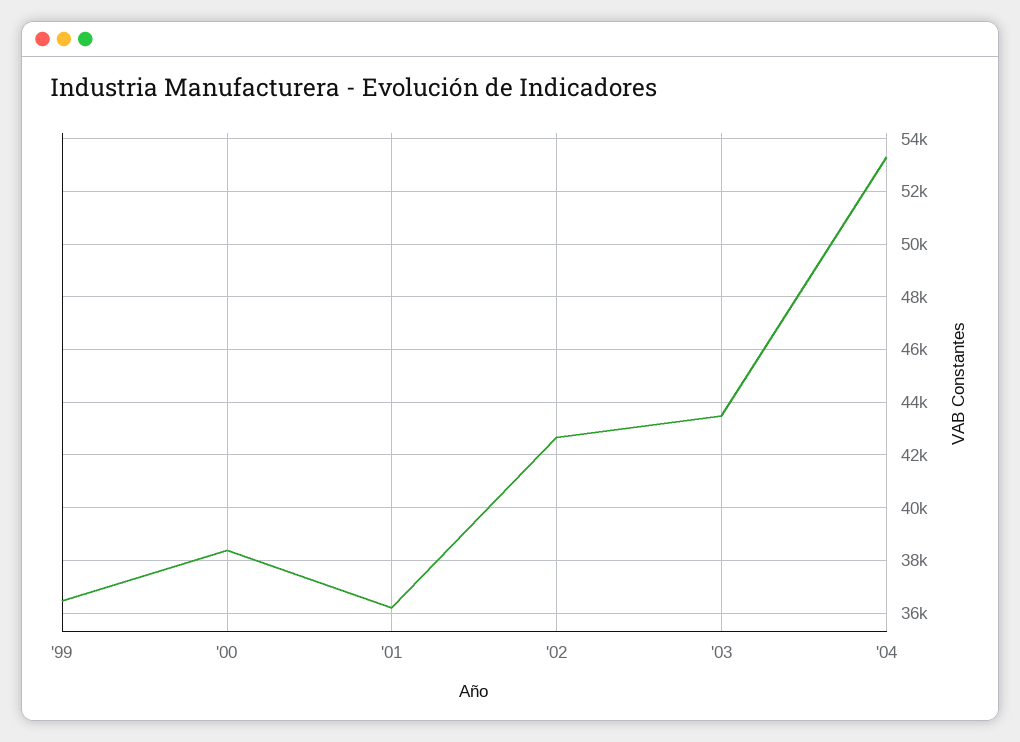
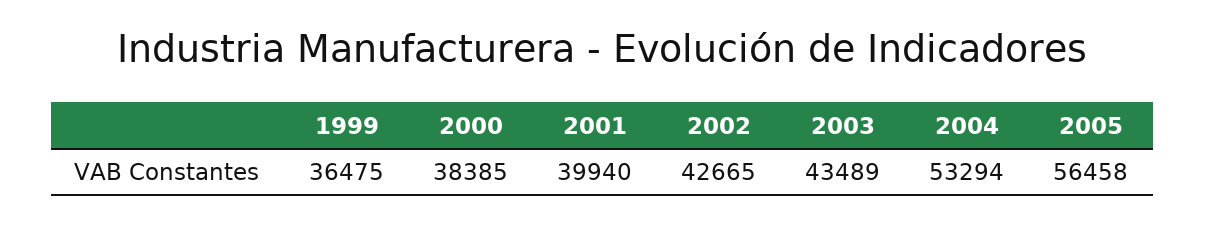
'01: 36250 -> 39940
2005: none -> 56458

